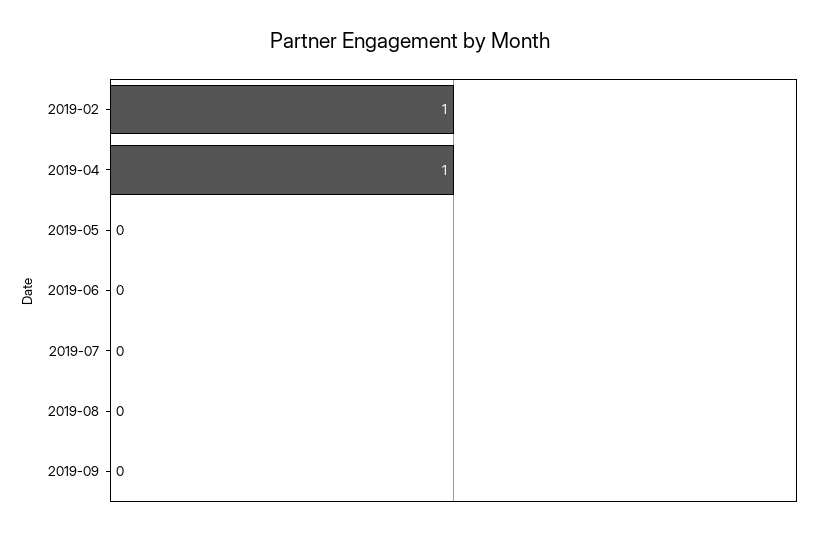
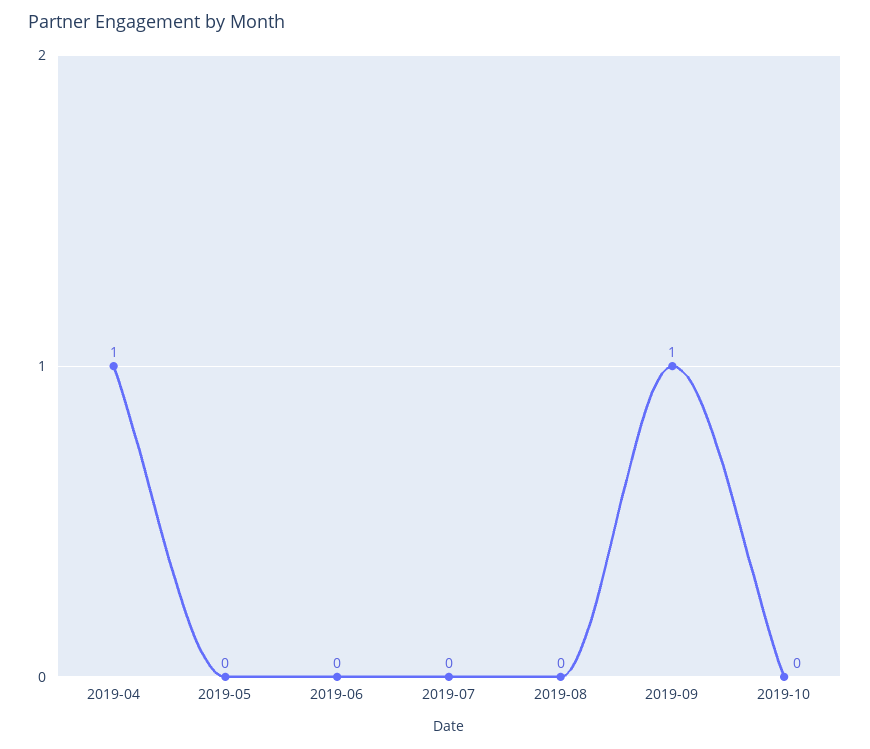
2019-02: 1 -> none
2019-09: 0 -> 1
2019-10: none -> 0

